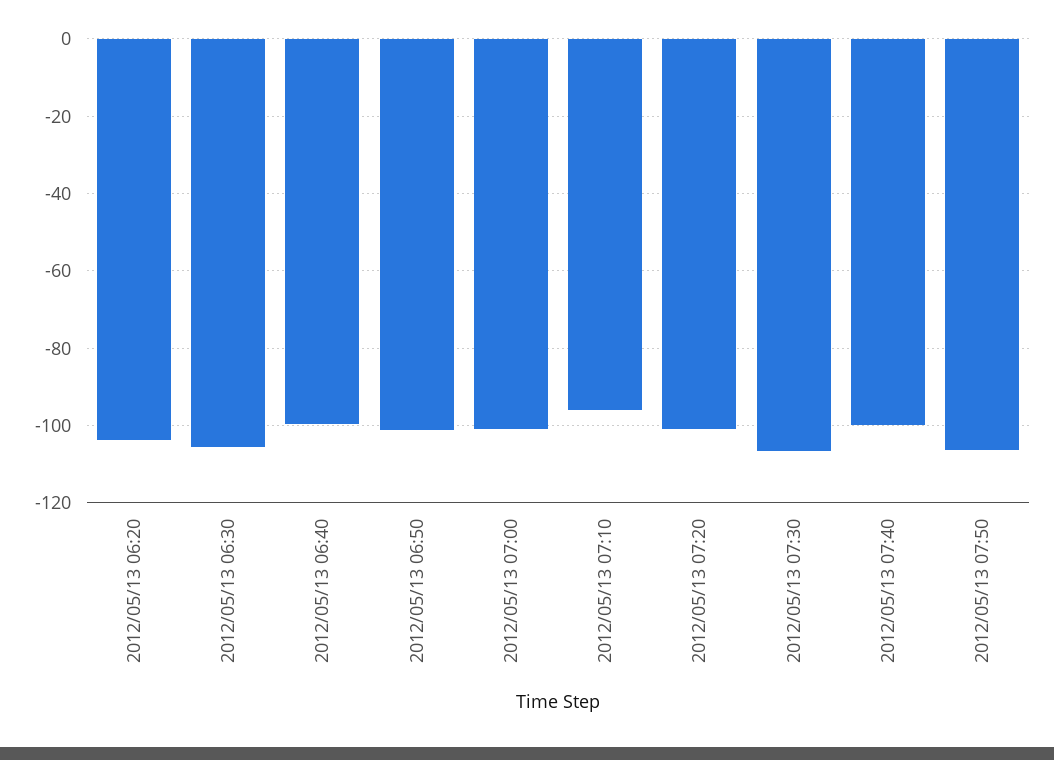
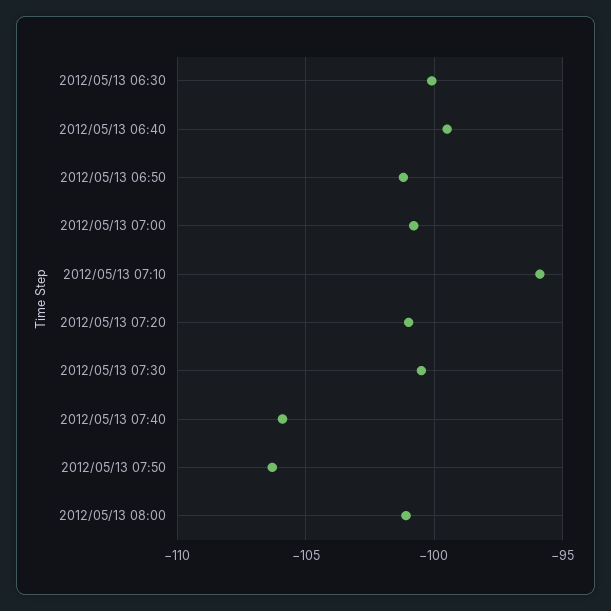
2012/05/13 06:20: -104 -> none
2012/05/13 06:30: -106 -> -100
2012/05/13 07:30: -106 -> -100.5
2012/05/13 07:40: -100 -> -106
2012/05/13 08:00: none -> -101

